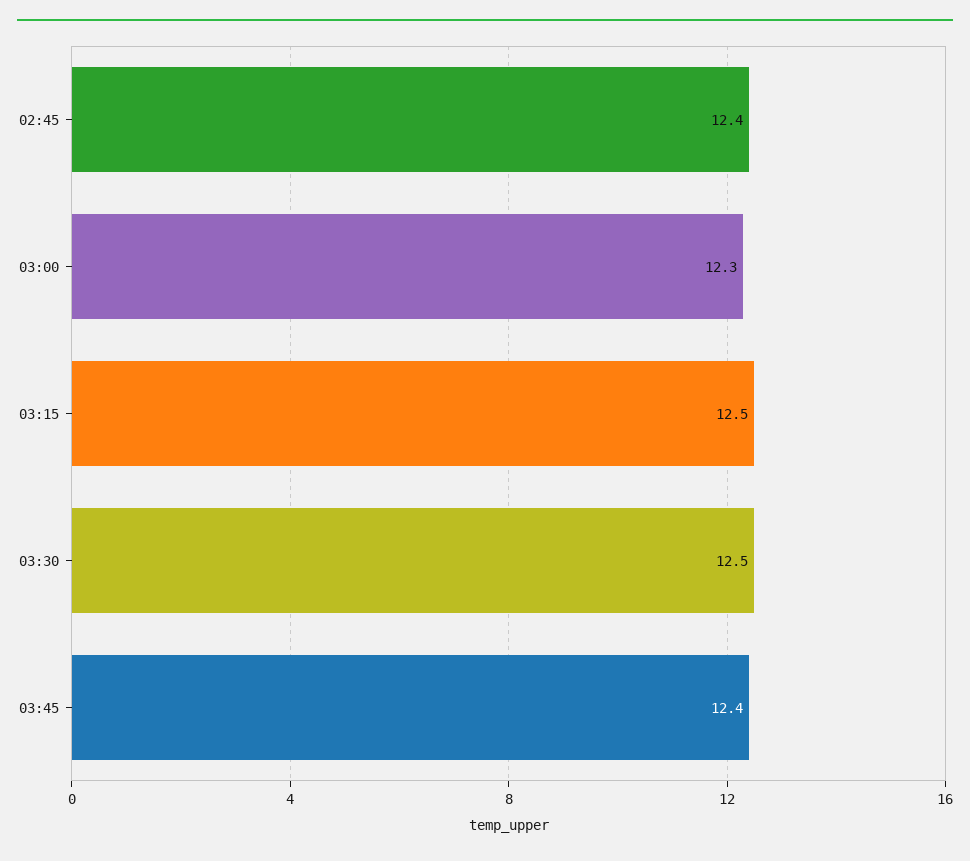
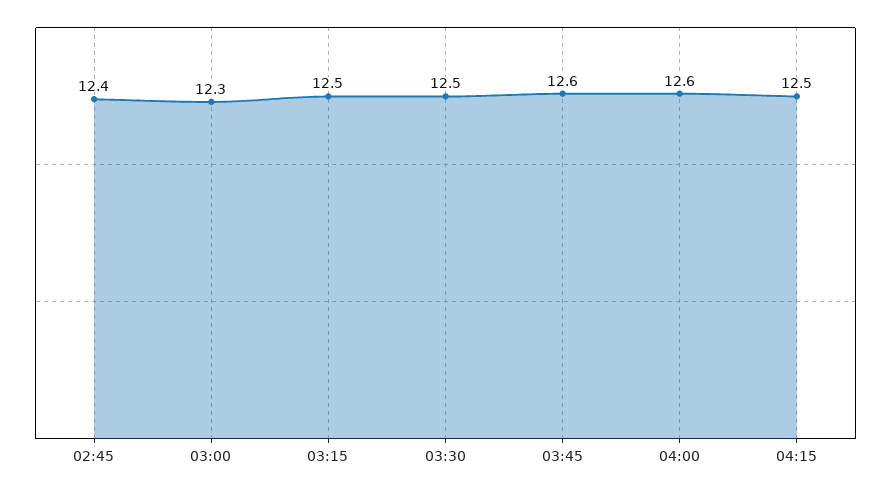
03:45: 12.4 -> 12.6
04:00: none -> 12.6
04:15: none -> 12.5

